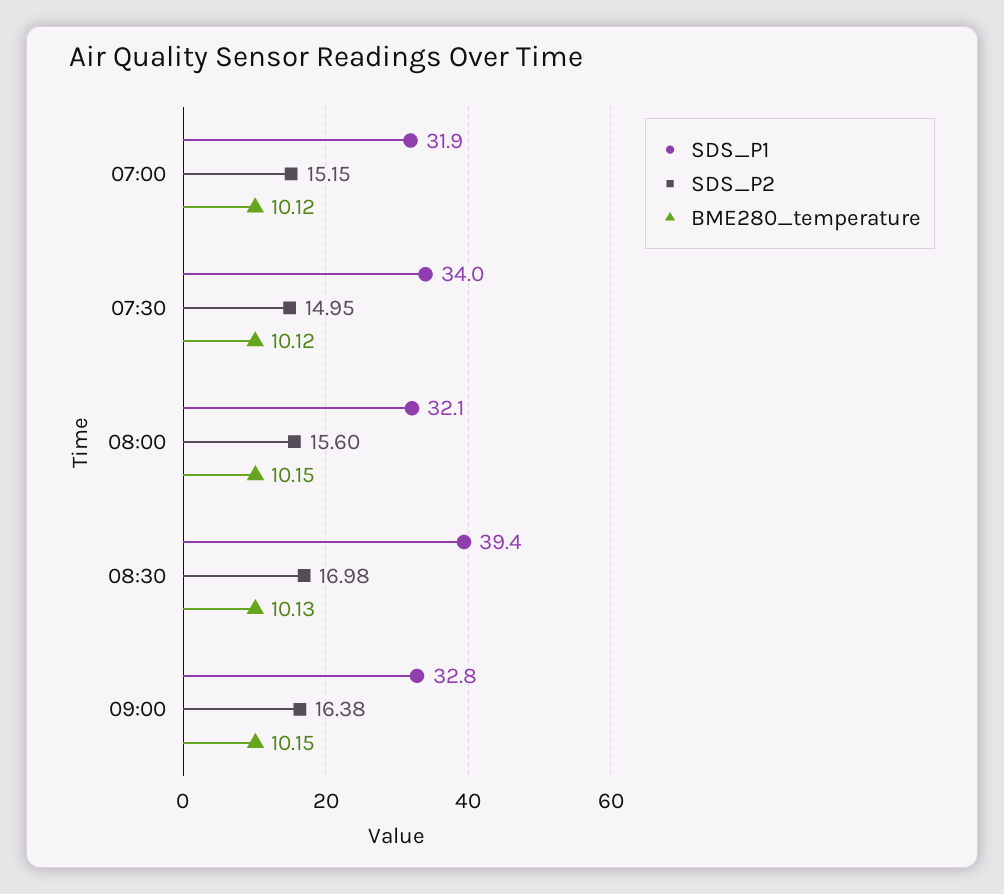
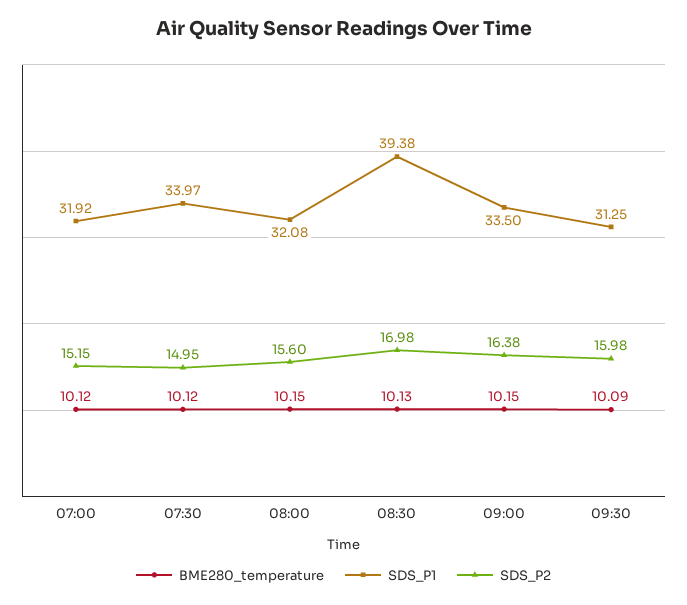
SDS_P1, 09:00: 32.8 -> 33.5
BME280_temperature, 09:30: none -> 10.09
SDS_P1, 09:30: none -> 31.25
SDS_P2, 09:30: none -> 15.98

